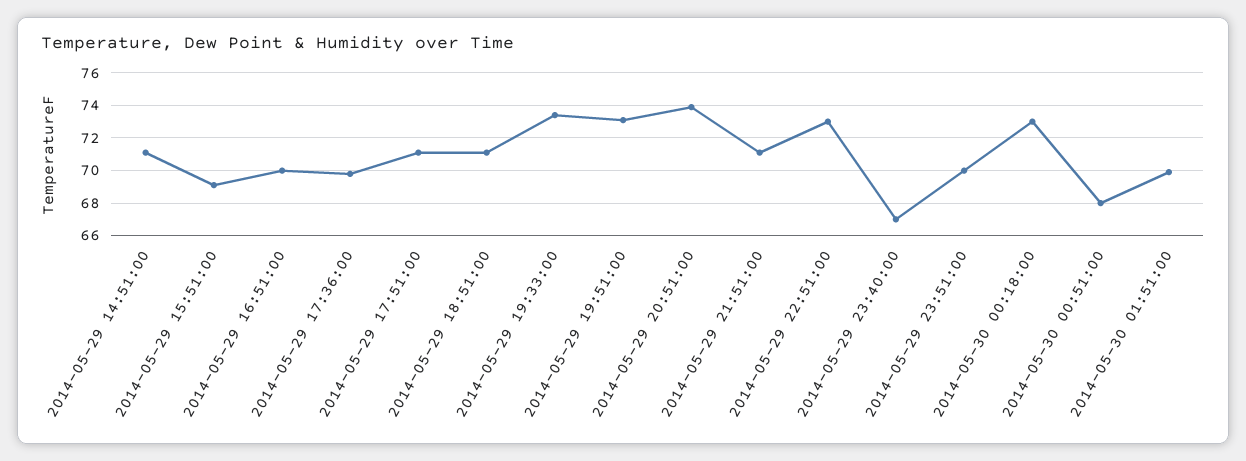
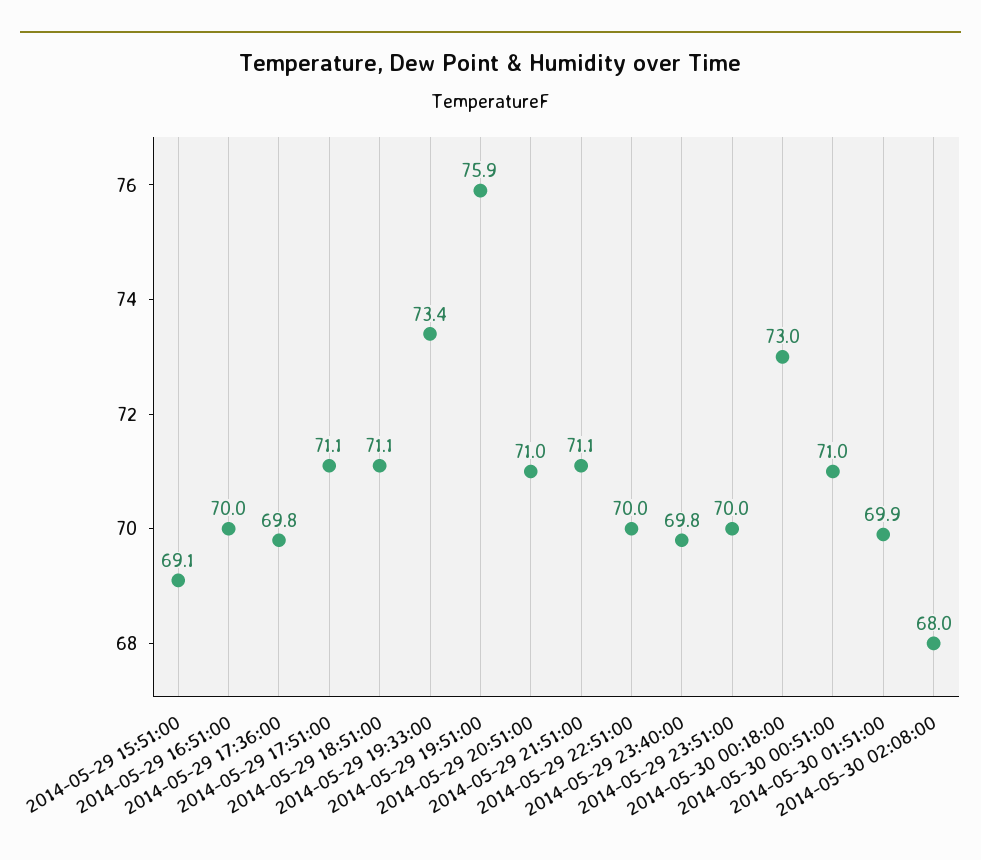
2014-05-29 14:51:00: 71 -> none
2014-05-29 19:51:00: 73 -> 75.9
2014-05-29 20:51:00: 74 -> 71
2014-05-29 22:51:00: 73 -> 70
2014-05-29 23:40:00: 67 -> 69.8
2014-05-30 00:51:00: 68 -> 71
2014-05-30 02:08:00: none -> 68

